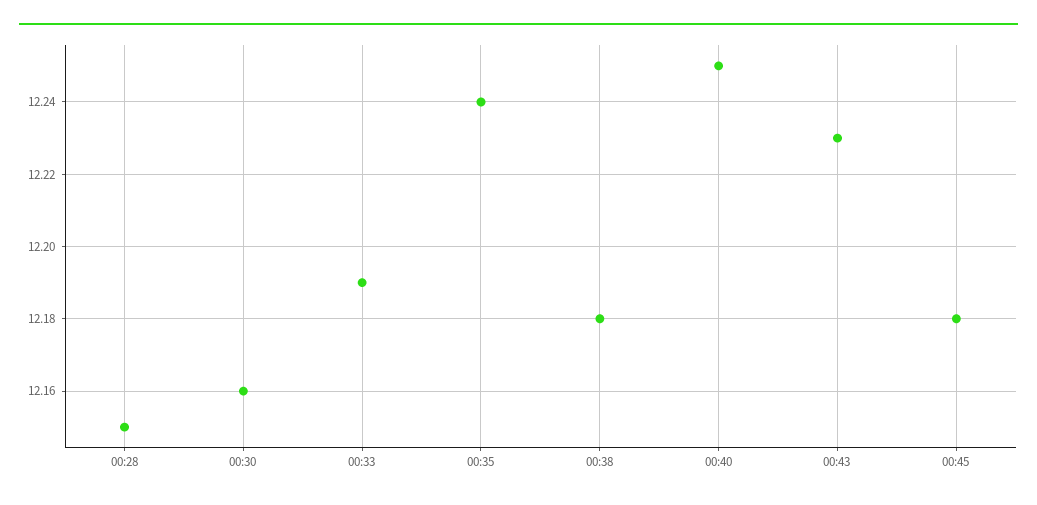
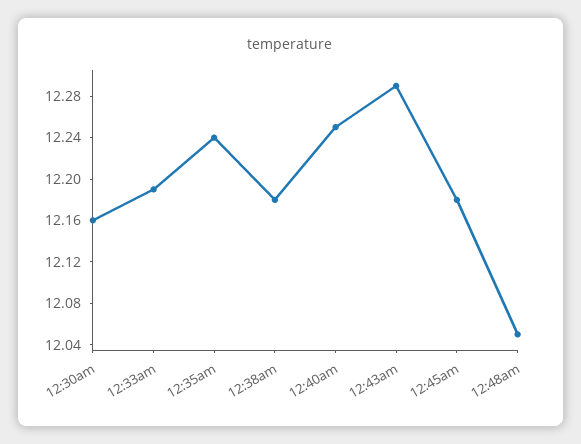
00:28: 12.15 -> none
00:43: 12.23 -> 12.29
12:48am: none -> 12.05

